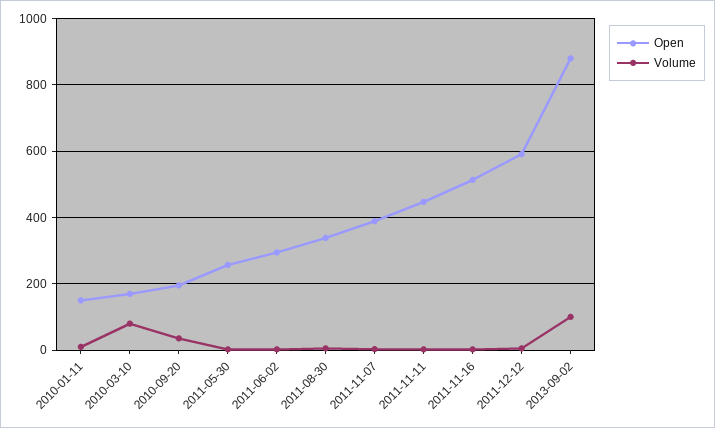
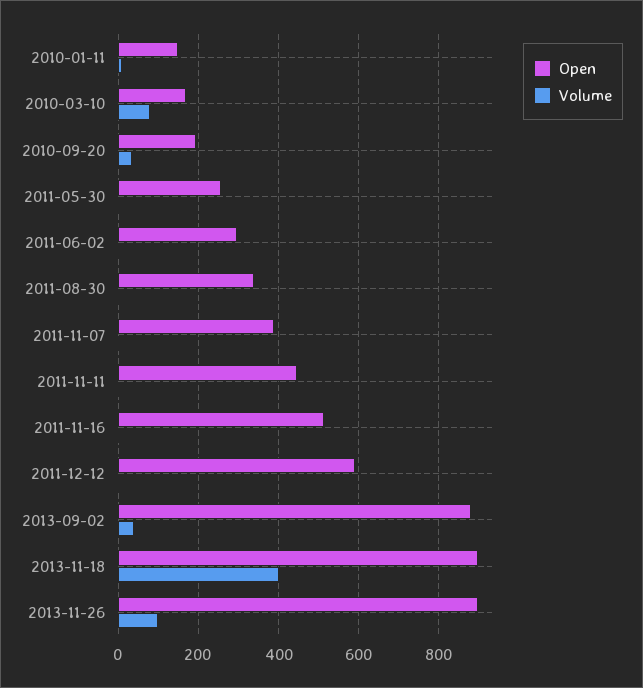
Volume, 2013-09-02: 100 -> 40
Open, 2013-11-18: none -> 900
Volume, 2013-11-18: none -> 400
Open, 2013-11-26: none -> 900
Volume, 2013-11-26: none -> 100

